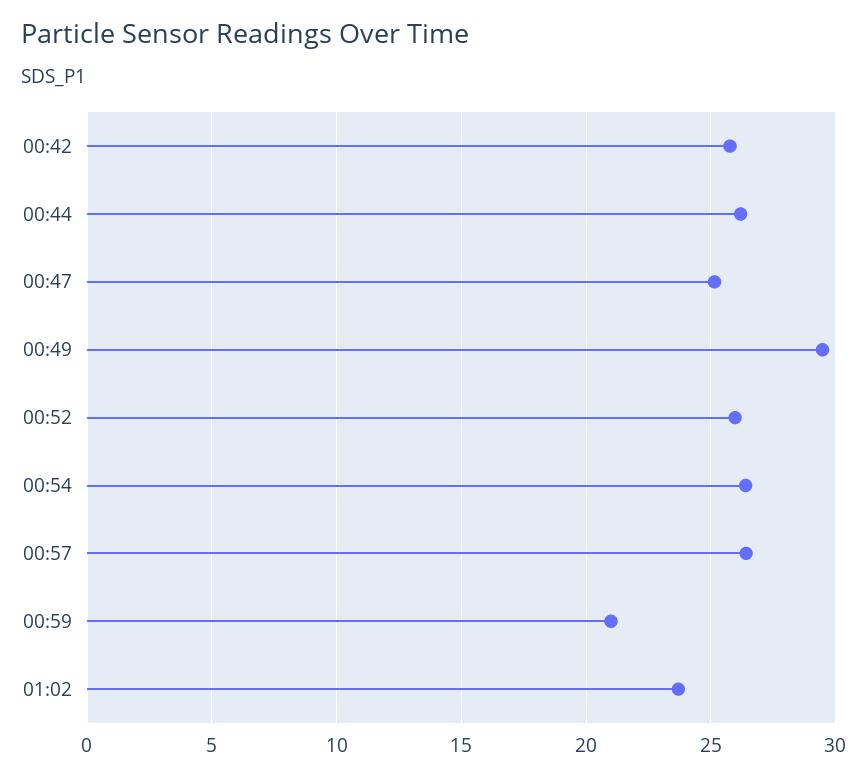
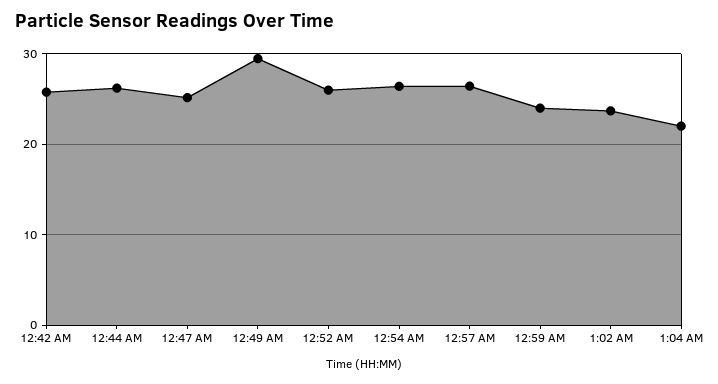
00:59: 21 -> 24
1:04 AM: none -> 22

